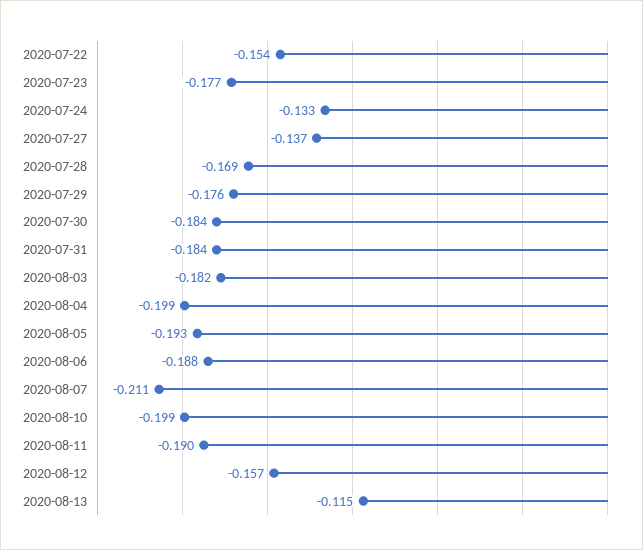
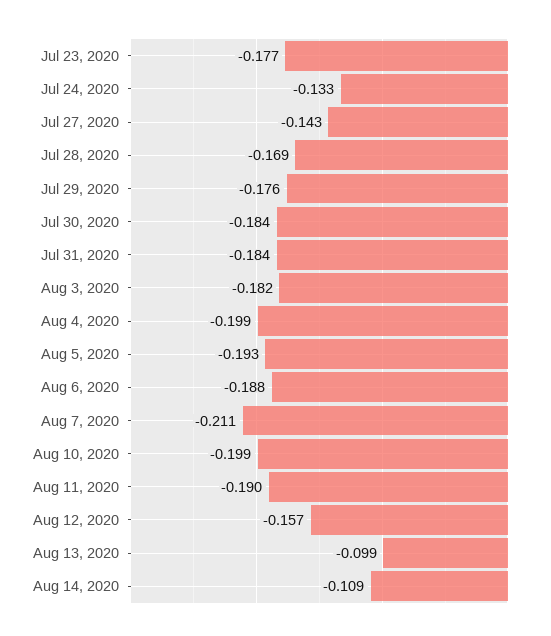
2020-07-22: -0.154 -> none
2020-07-27: -0.137 -> -0.143
2020-08-13: -0.115 -> -0.099
Aug 14, 2020: none -> -0.109

